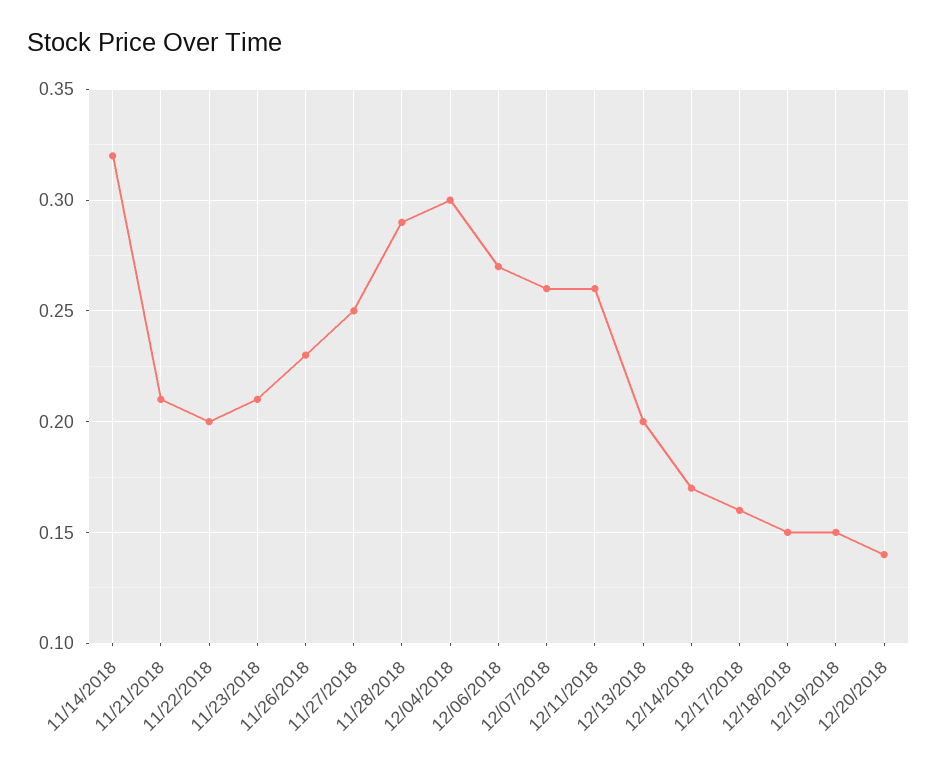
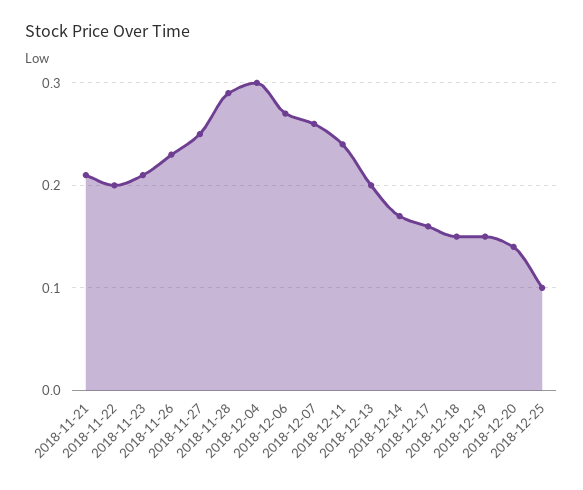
11/14/2018: 0.32 -> none
12/11/2018: 0.26 -> 0.24
2018-12-25: none -> 0.1

